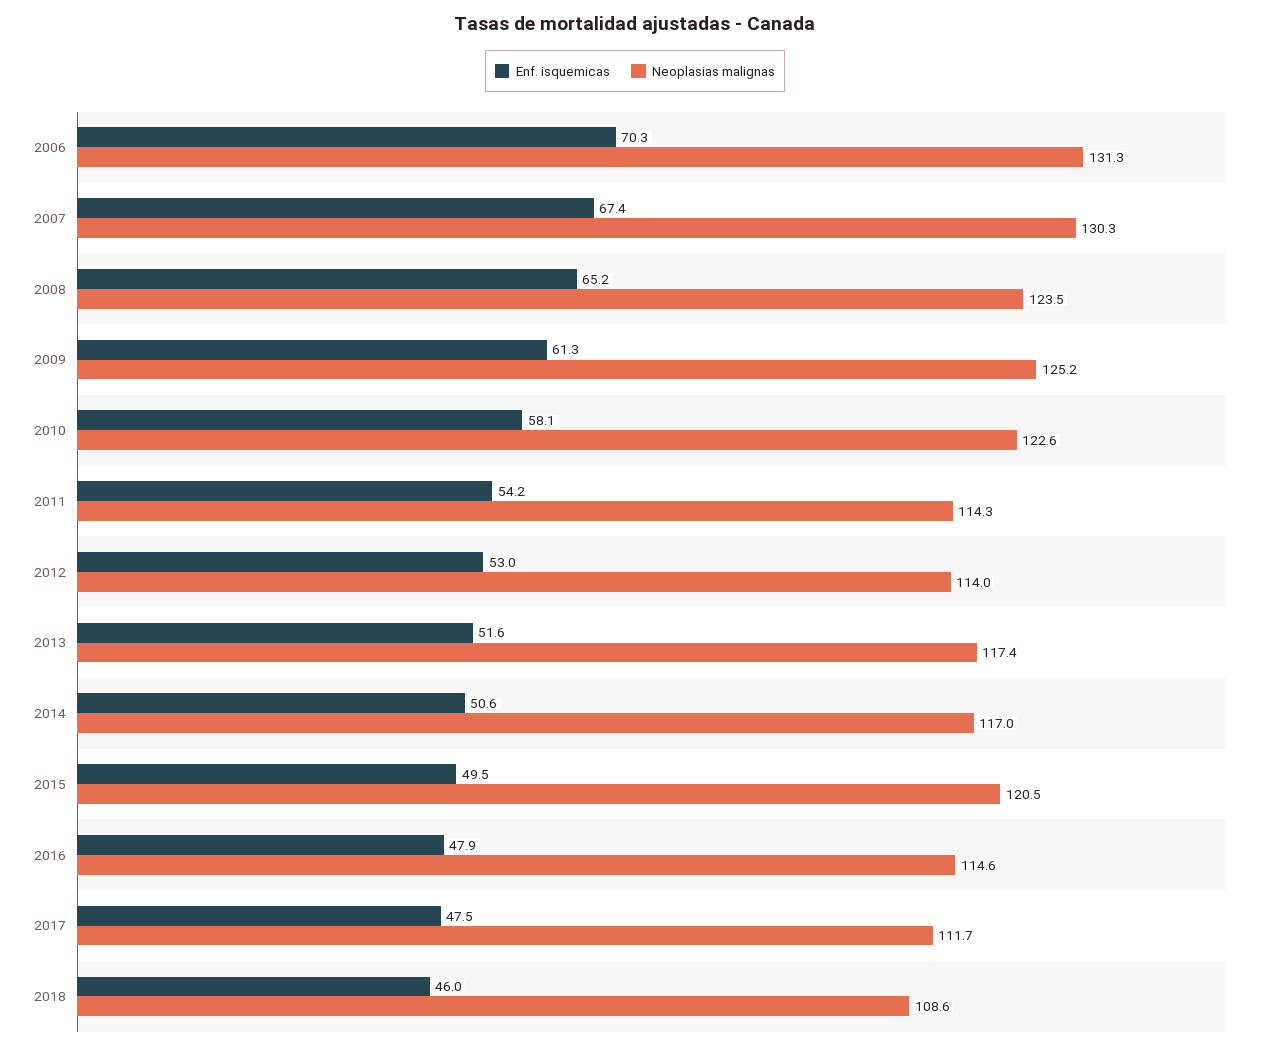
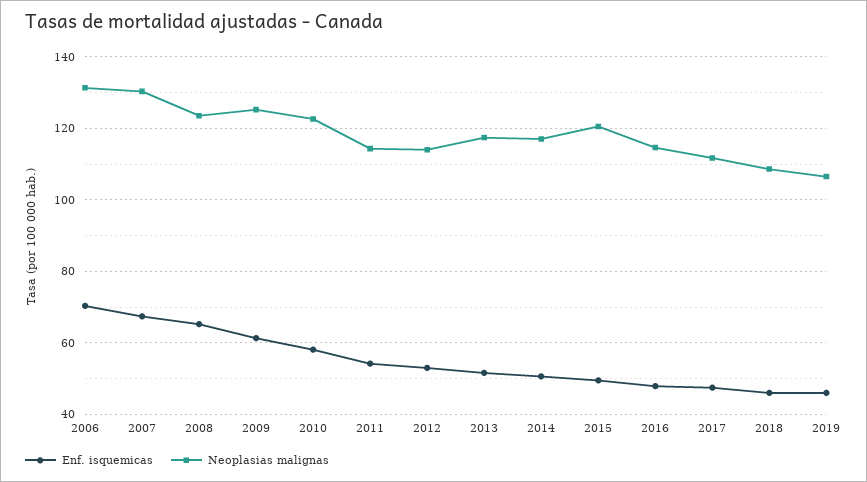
Enf. isquemicas, 2019: none -> 46
Neoplasias malignas, 2019: none -> 106

